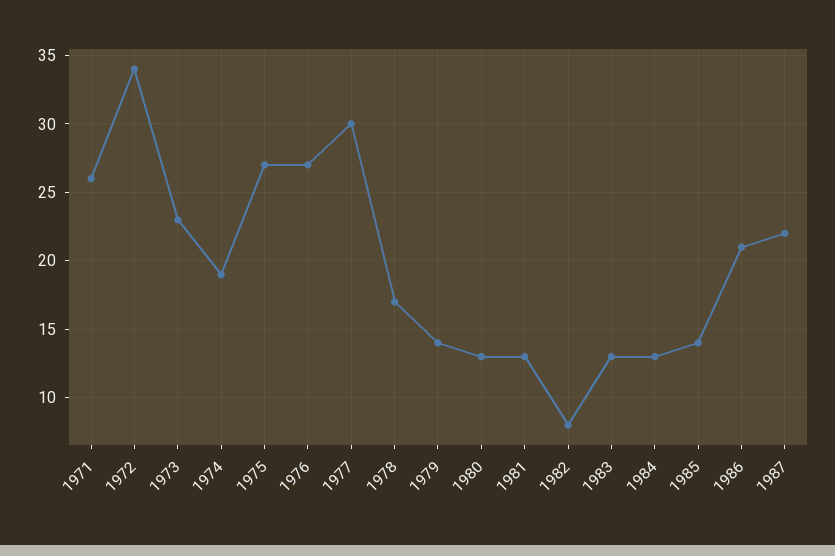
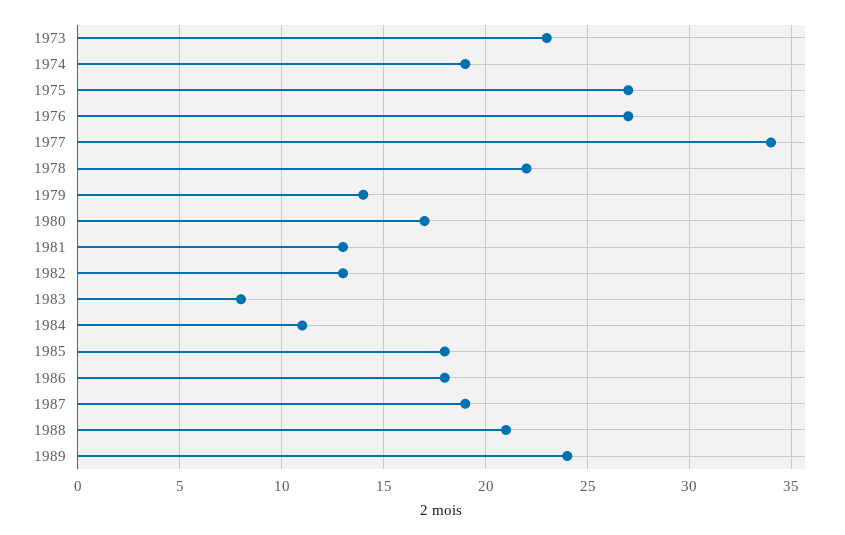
1971: 26 -> none
1972: 34 -> none
1977: 30 -> 34
1978: 17 -> 22
1980: 13 -> 17
1982: 8 -> 13
1983: 13 -> 8
1984: 13 -> 11
1985: 14 -> 18
1986: 21 -> 18
1987: 22 -> 19
1988: none -> 21
1989: none -> 24

